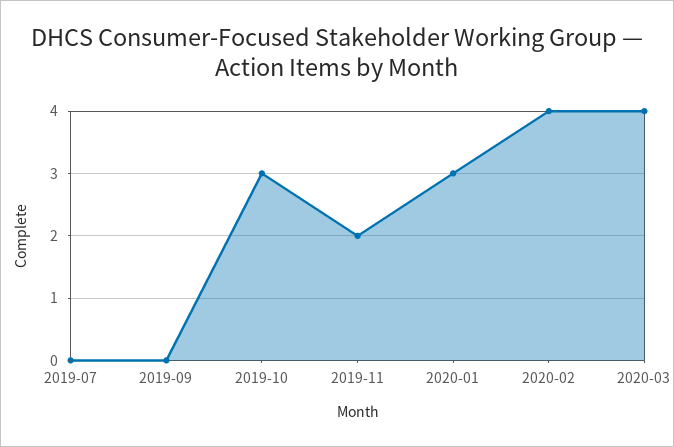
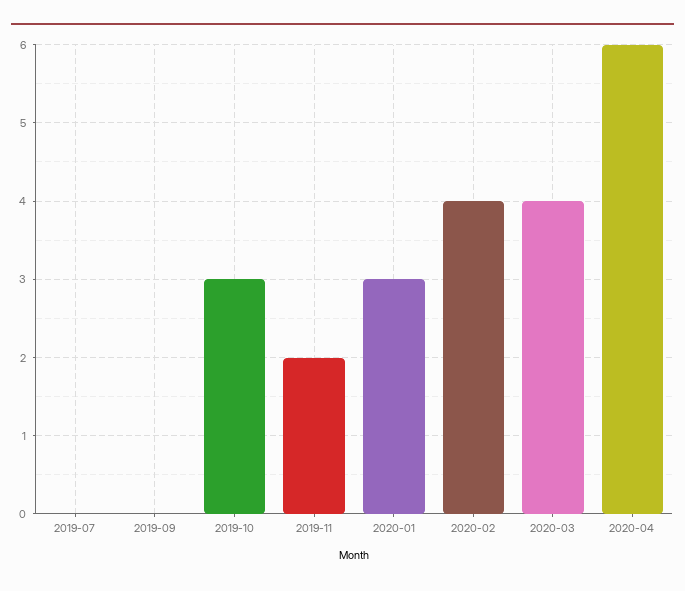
2020-04: none -> 6

